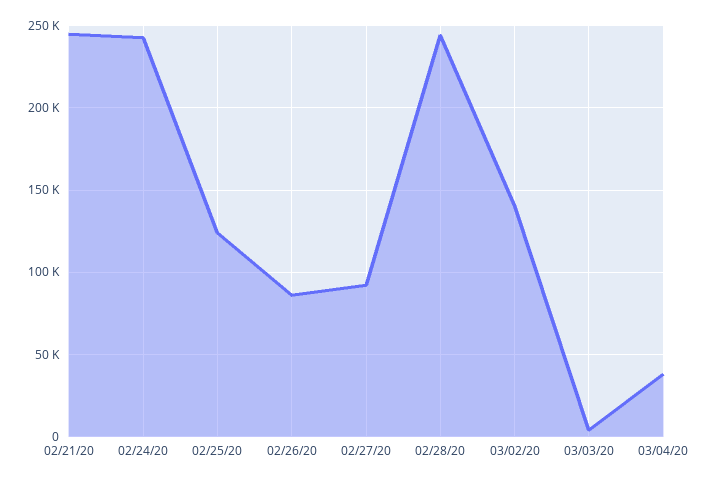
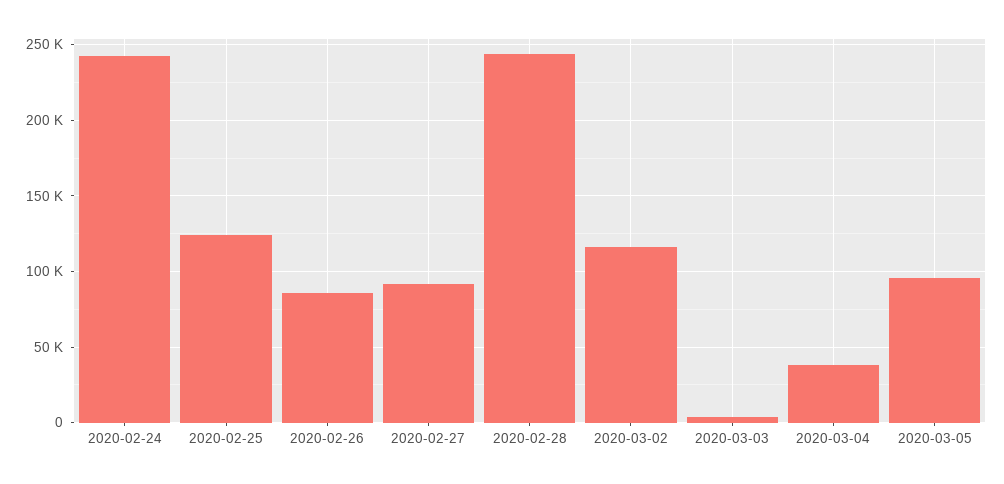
02/21/20: 245000 -> none
03/02/20: 140000 -> 115000
2020-03-05: none -> 95000

